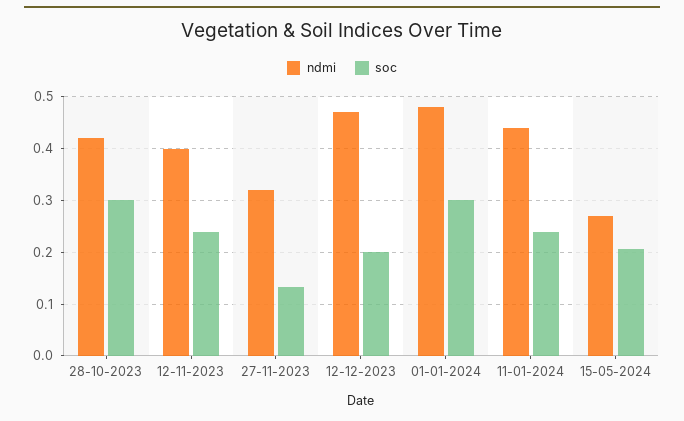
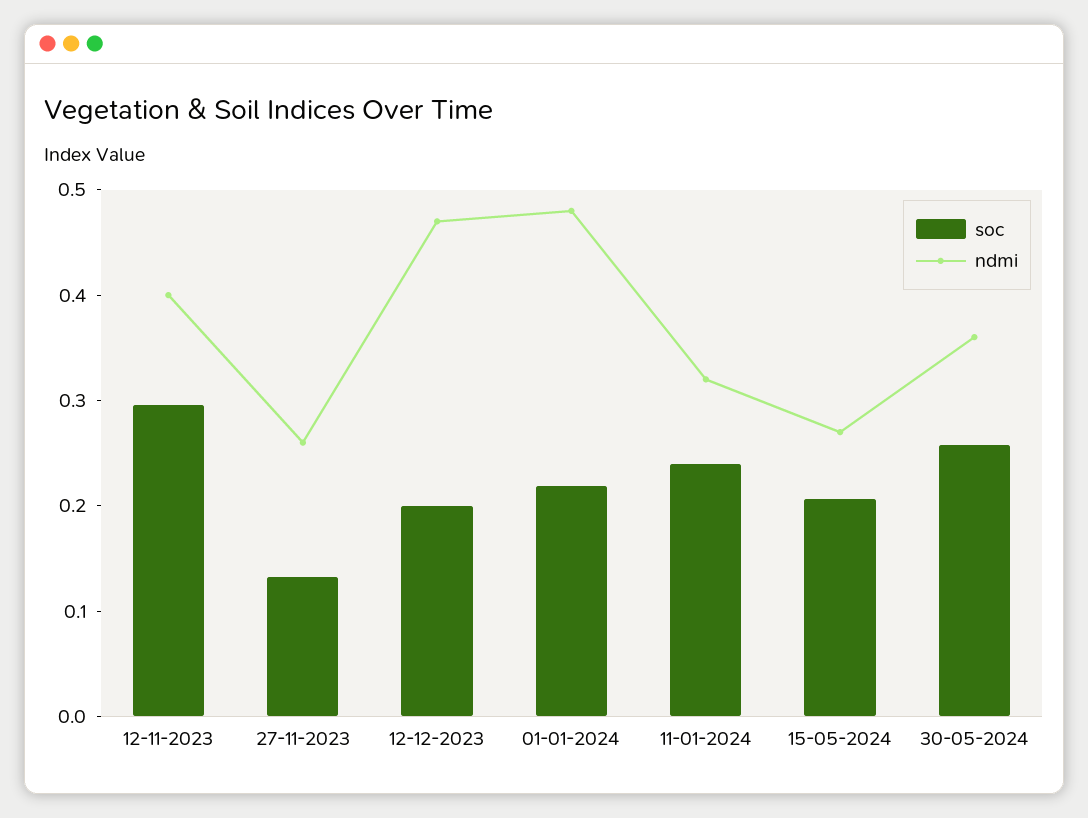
ndmi, 28-10-2023: 0.42 -> none
soc, 28-10-2023: 0.3 -> none
soc, 12-11-2023: 0.24 -> 0.3
ndmi, 27-11-2023: 0.32 -> 0.26
soc, 01-01-2024: 0.3 -> 0.22
ndmi, 11-01-2024: 0.44 -> 0.32
soc, 30-05-2024: none -> 0.26
ndmi, 30-05-2024: none -> 0.36

